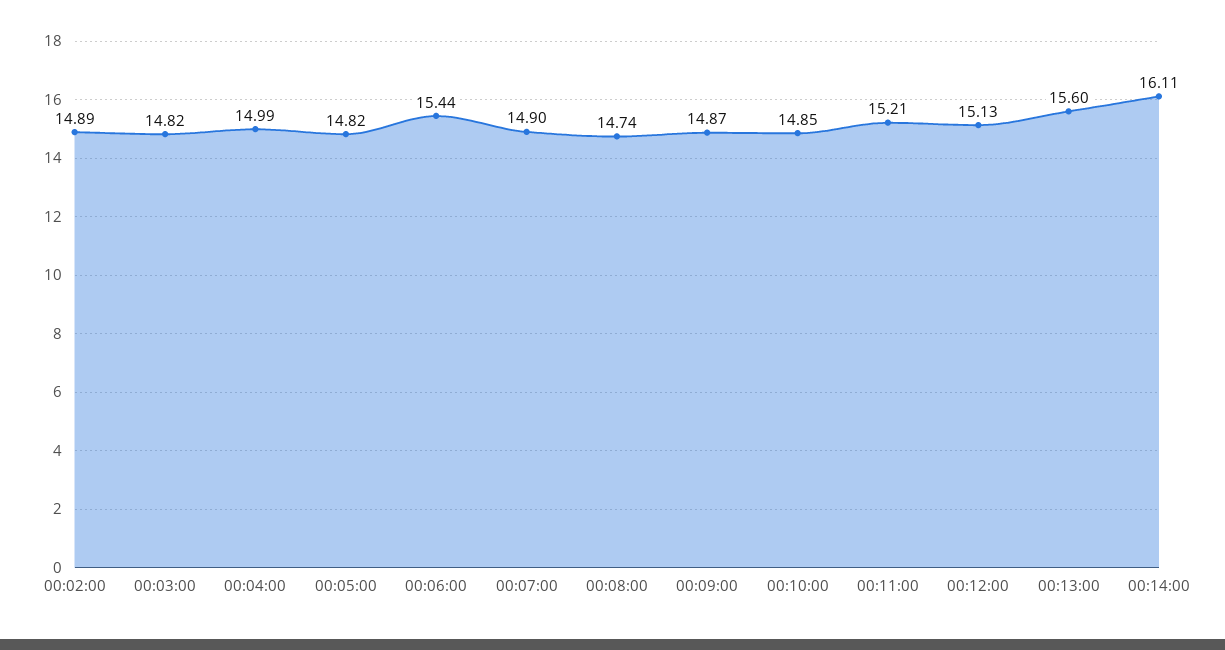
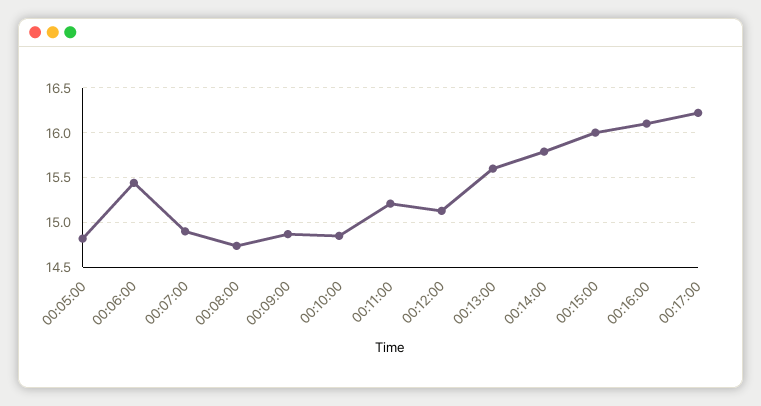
00:02:00: 14.89 -> none
00:03:00: 14.82 -> none
00:04:00: 14.99 -> none
00:14:00: 16.11 -> 15.8
00:15:00: none -> 16
00:16:00: none -> 16.1
00:17:00: none -> 16.2

